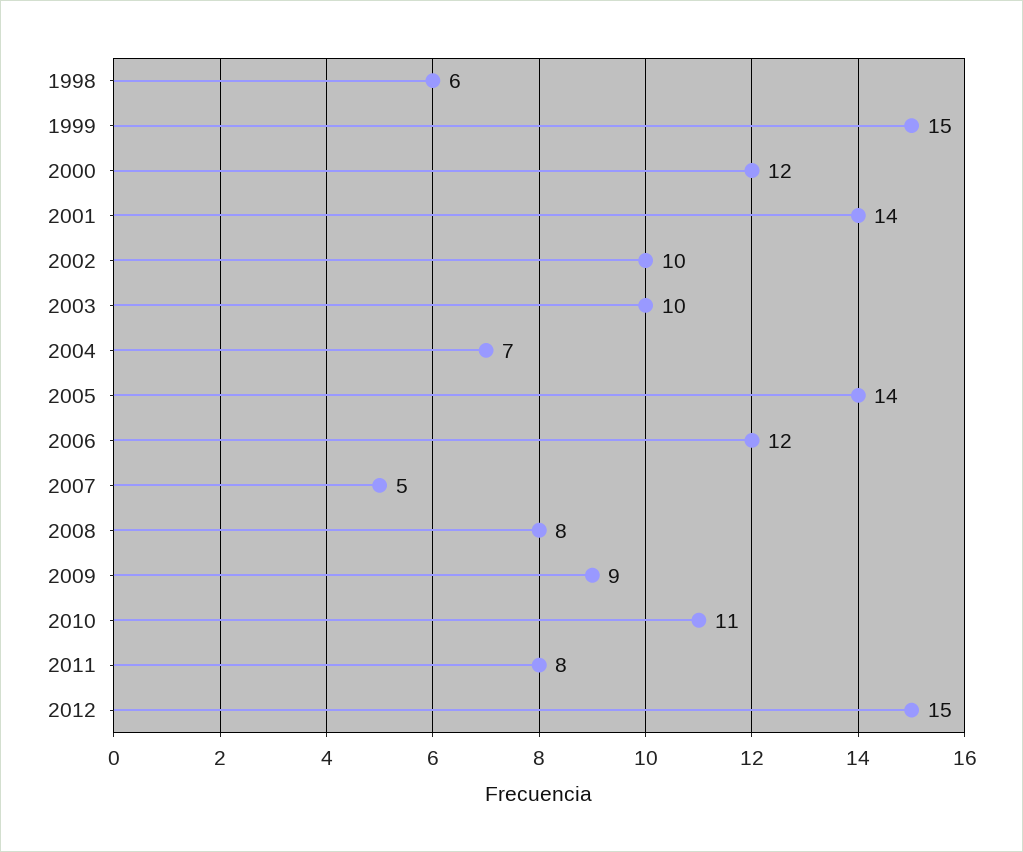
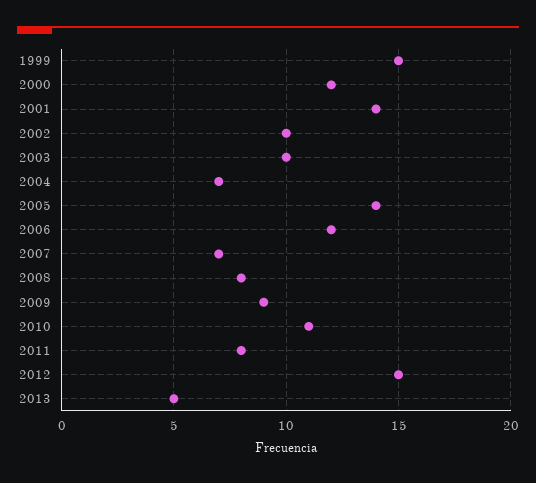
1998: 6 -> none
2007: 5 -> 7
2013: none -> 5

